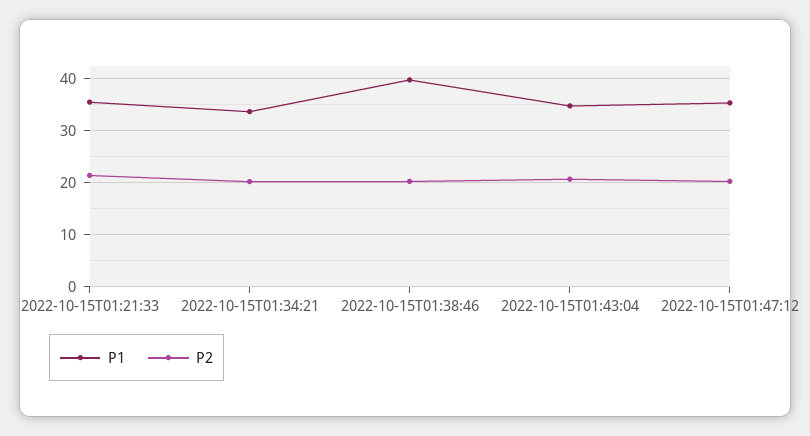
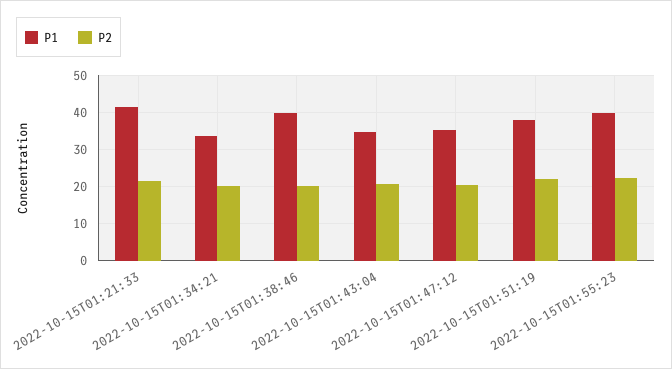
P1, 2022-10-15T01:21:33: 36 -> 42
P1, 2022-10-15T01:51:19: none -> 38
P2, 2022-10-15T01:51:19: none -> 22
P1, 2022-10-15T01:55:23: none -> 40
P2, 2022-10-15T01:55:23: none -> 22

